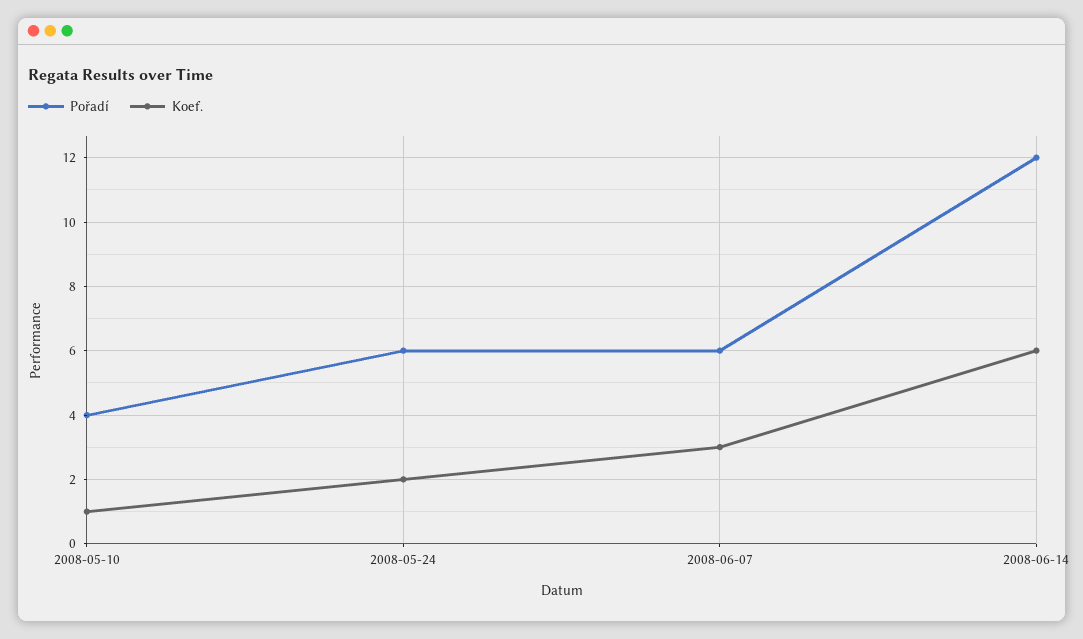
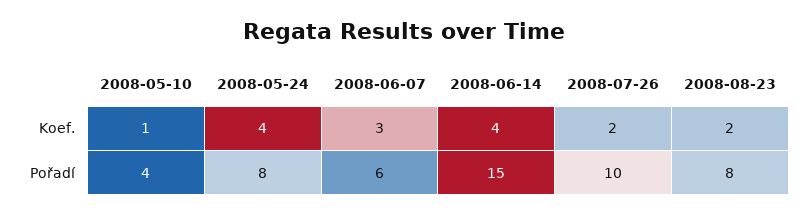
Pořadí, 2008-05-24: 6 -> 8
Koef., 2008-05-24: 2 -> 4
Pořadí, 2008-06-14: 12 -> 15
Koef., 2008-06-14: 6 -> 4
Koef., 2008-07-26: none -> 2
Koef., 2008-08-23: none -> 2
Pořadí, 2008-07-26: none -> 10
Pořadí, 2008-08-23: none -> 8

